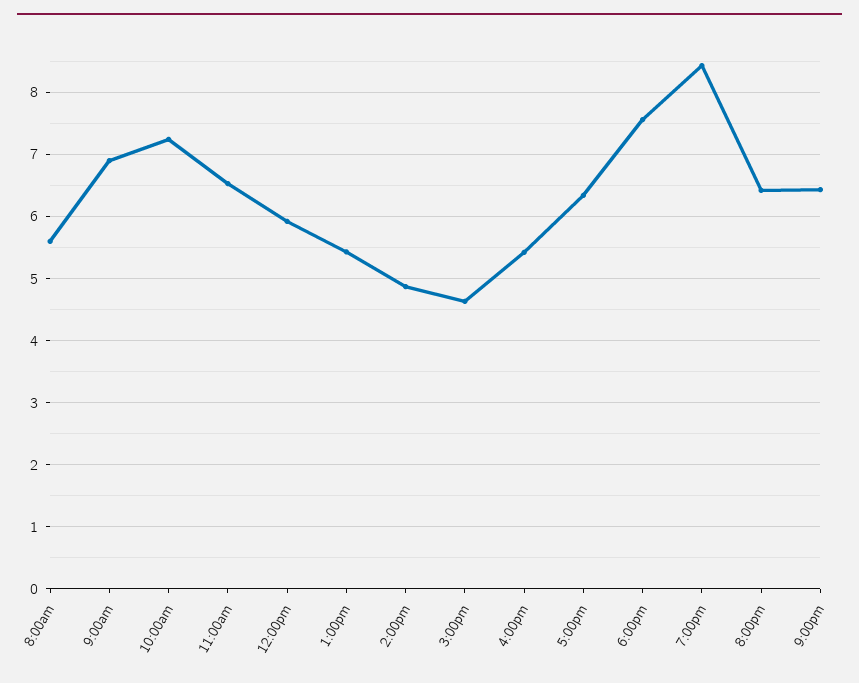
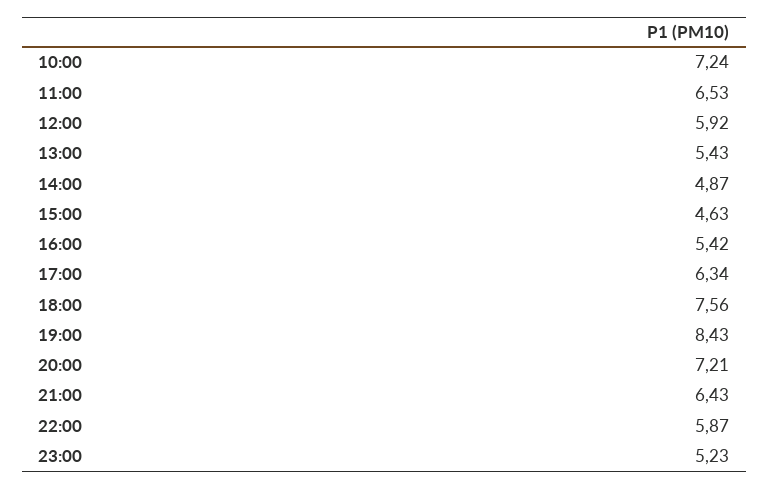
8:00am: 5.6 -> none
9:00am: 6.9 -> none
8:00pm: 6.4 -> 7.21
22:00: none -> 5.87
23:00: none -> 5.23

